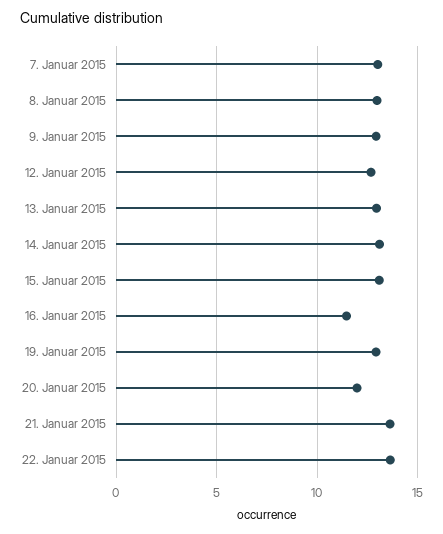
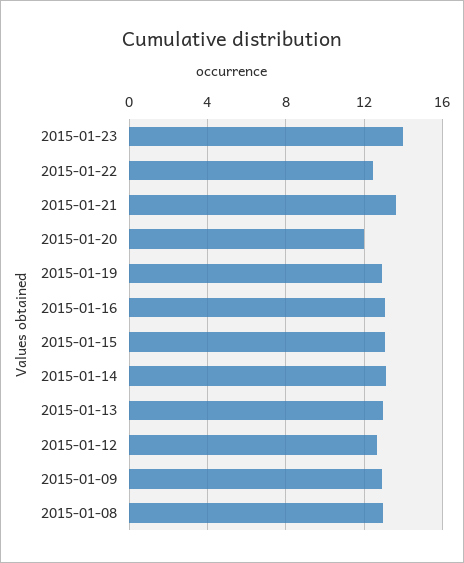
7. Januar 2015: 13 -> none
16. Januar 2015: 11.5 -> 13
22. Januar 2015: 13.5 -> 12.5
2015-01-23: none -> 14

